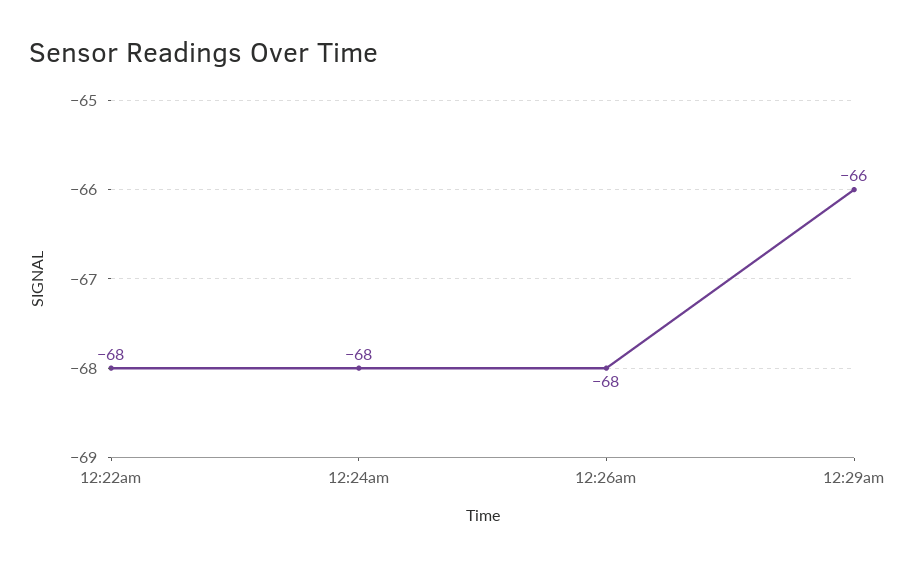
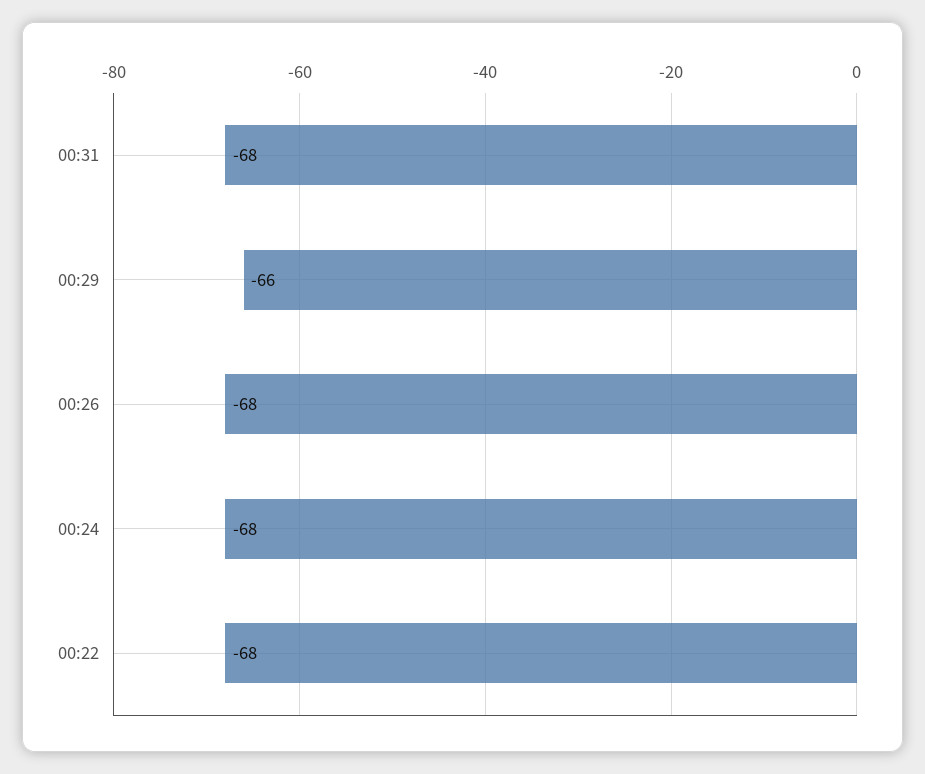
00:31: none -> -68

